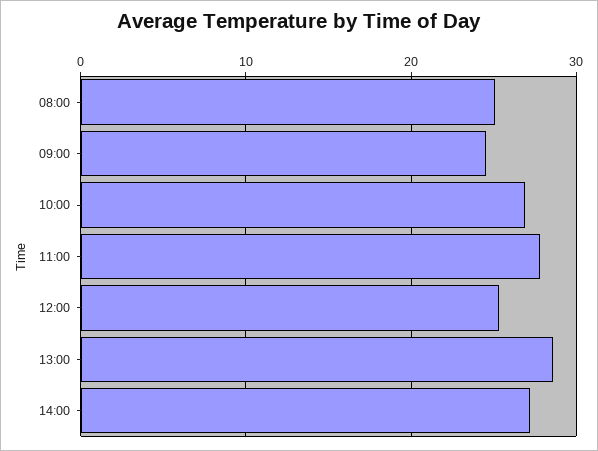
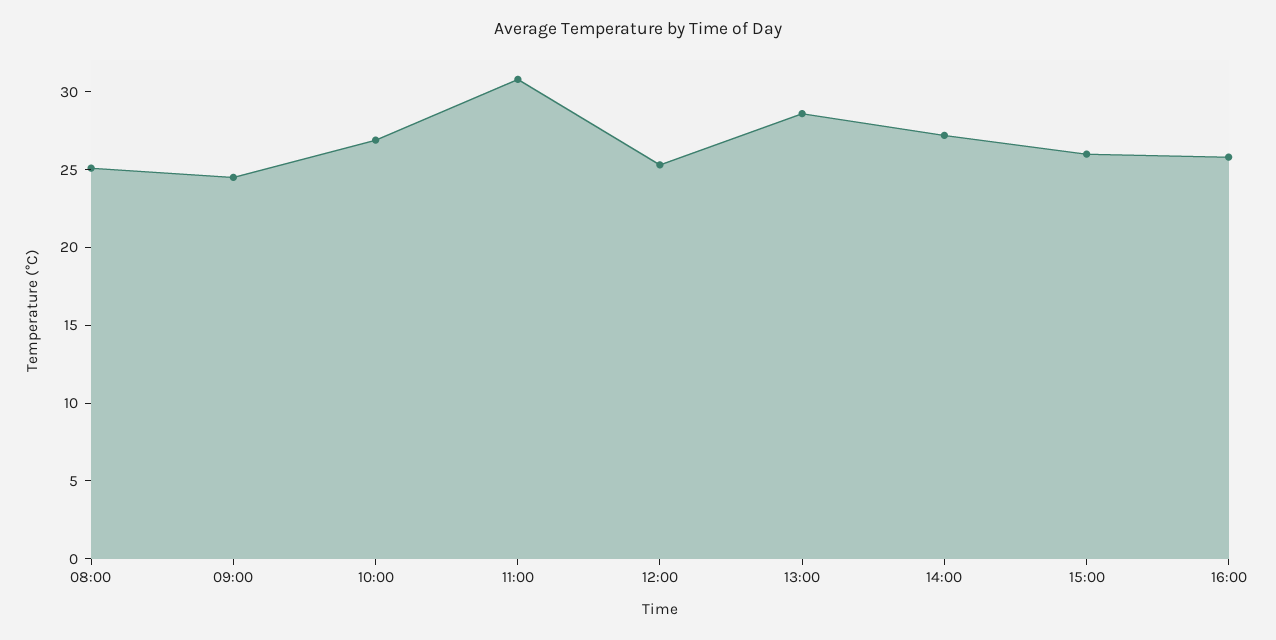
11:00: 28 -> 31
15:00: none -> 26
16:00: none -> 26

